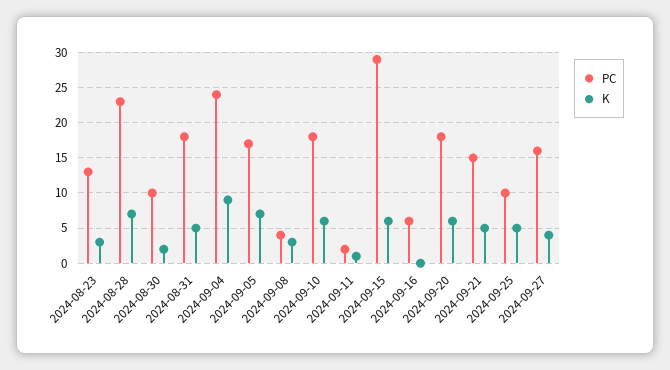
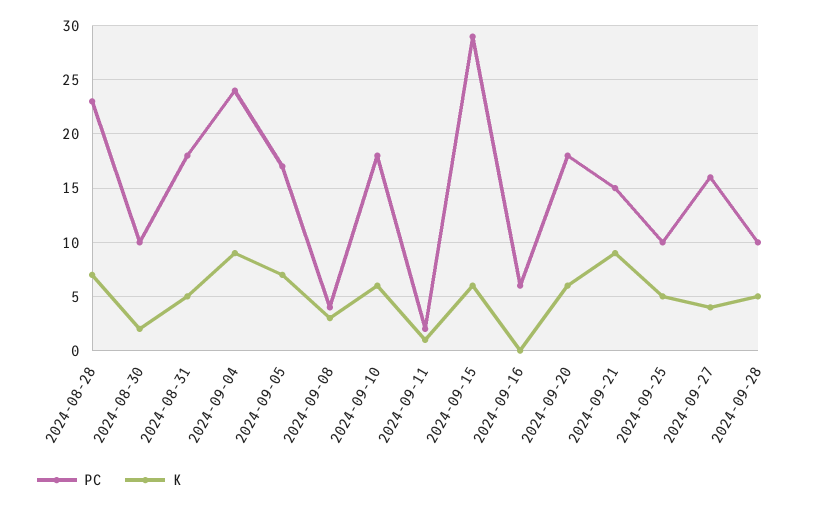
PC, 2024-08-23: 13 -> none
K, 2024-08-23: 3 -> none
K, 2024-09-21: 5 -> 9
PC, 2024-09-28: none -> 10
K, 2024-09-28: none -> 5

